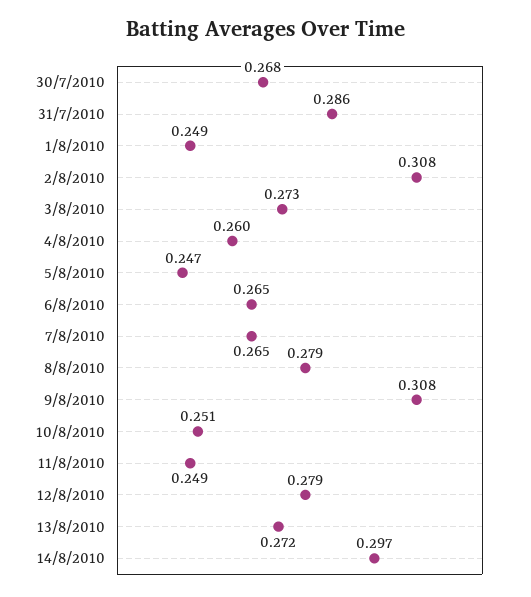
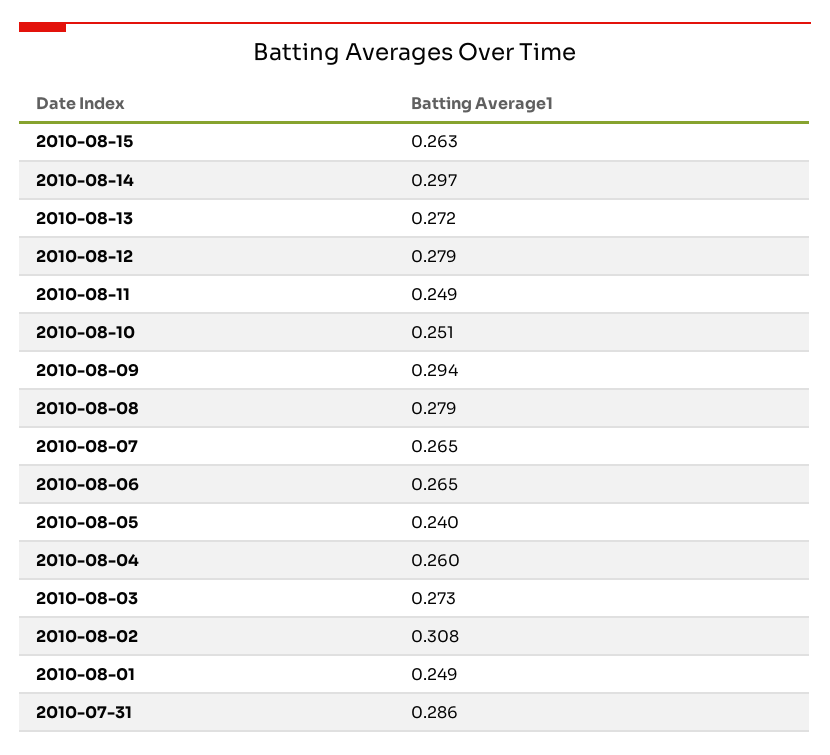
30/7/2010: 0.268 -> none
5/8/2010: 0.247 -> 0.24
9/8/2010: 0.308 -> 0.294
2010-08-15: none -> 0.263

